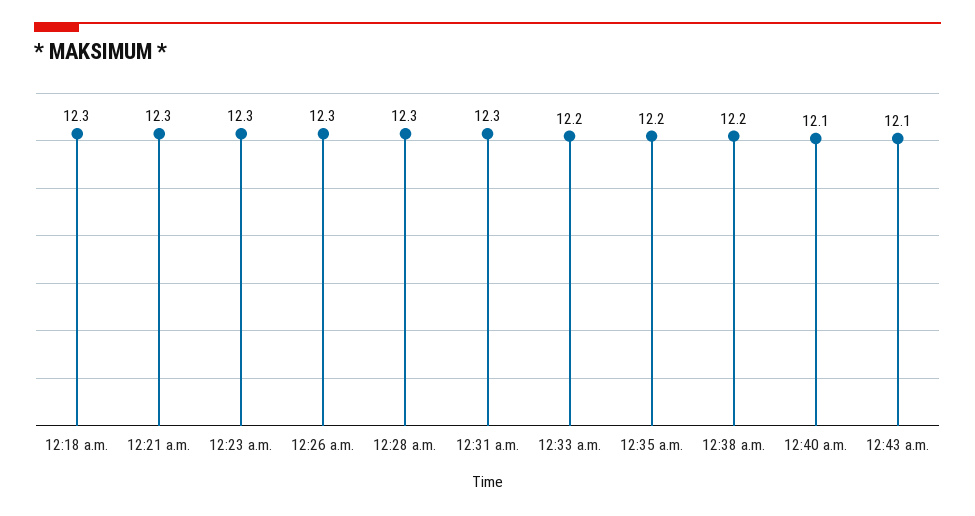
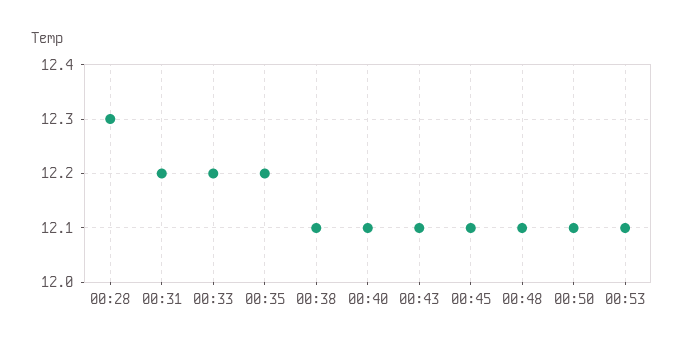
12:18 a.m.: 12.3 -> none
12:21 a.m.: 12.3 -> none
12:23 a.m.: 12.3 -> none
12:26 a.m.: 12.3 -> none
12:31 a.m.: 12.3 -> 12.2
12:38 a.m.: 12.2 -> 12.1
00:45: none -> 12.1
00:48: none -> 12.1
00:50: none -> 12.1
00:53: none -> 12.1

